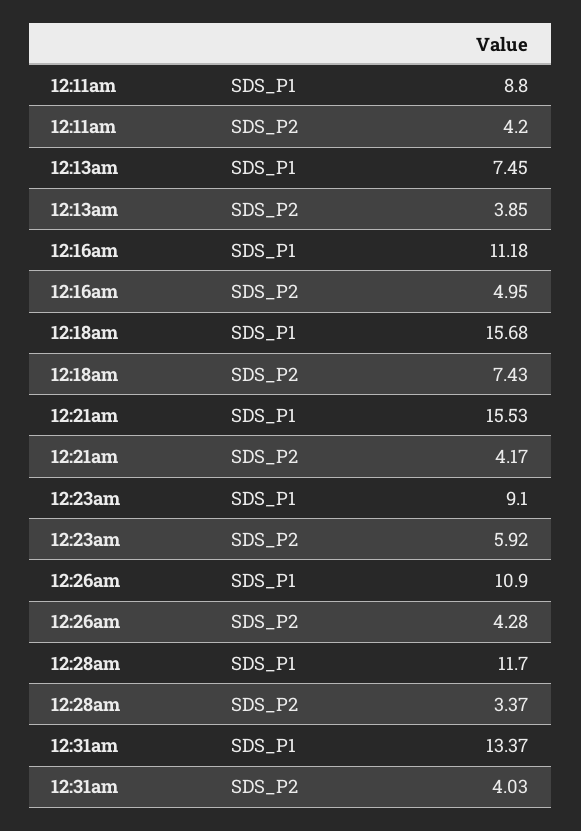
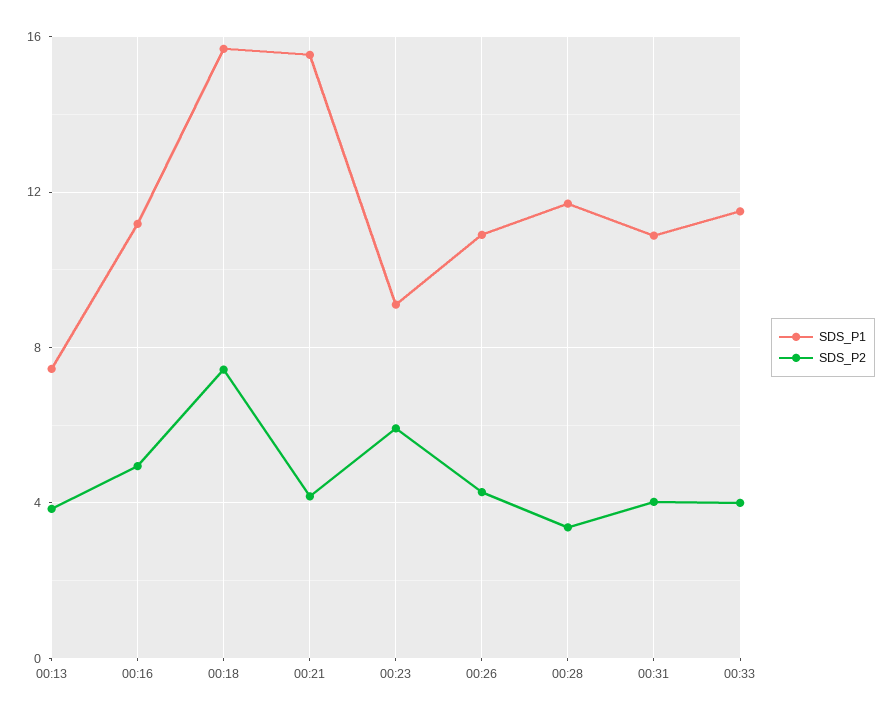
SDS_P1, 12:11am: 8.8 -> none
SDS_P2, 12:11am: 4.2 -> none
SDS_P1, 12:31am: 13.37 -> 11
SDS_P1, 00:33: none -> 11.5
SDS_P2, 00:33: none -> 4

